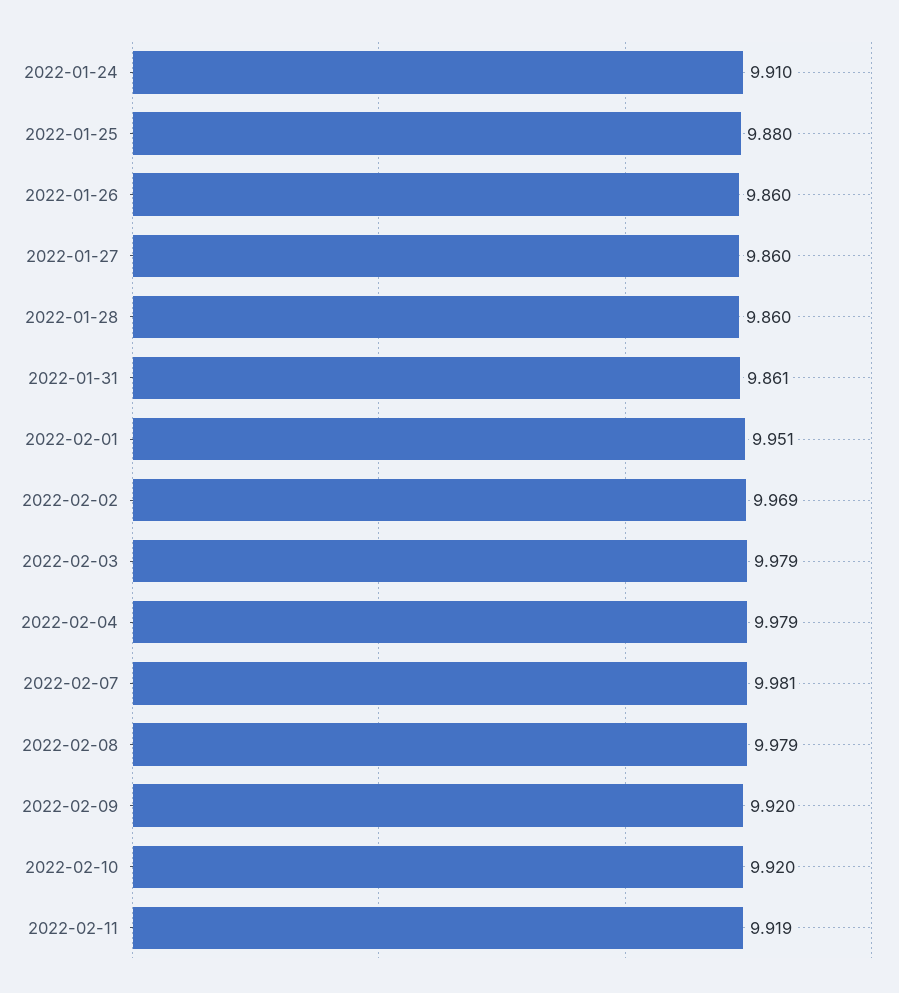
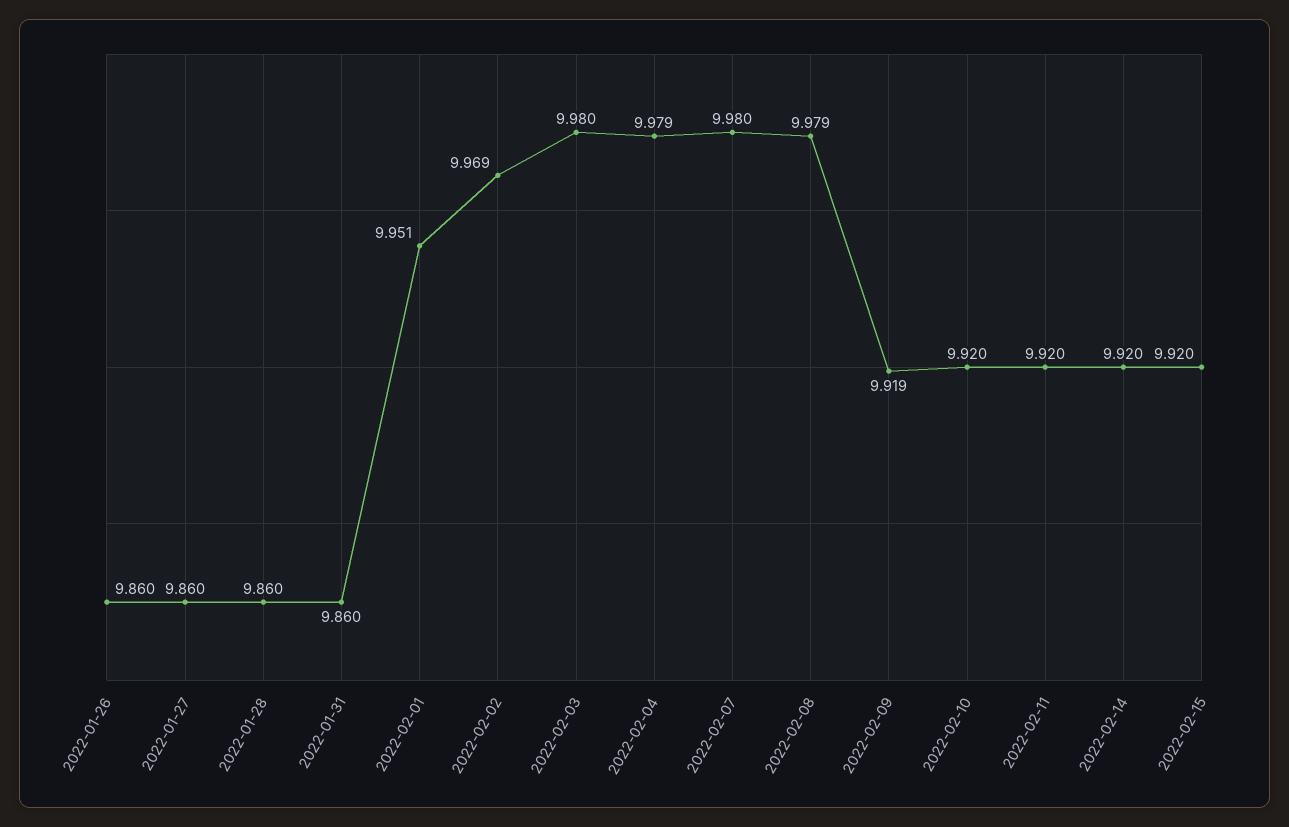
2022-01-24: 9.91 -> none
2022-01-25: 9.88 -> none
2022-01-31: 9.861 -> 9.86
2022-02-03: 9.979 -> 9.98
2022-02-07: 9.981 -> 9.98
2022-02-09: 9.92 -> 9.919
2022-02-11: 9.919 -> 9.92
2022-02-14: none -> 9.92
2022-02-15: none -> 9.92

